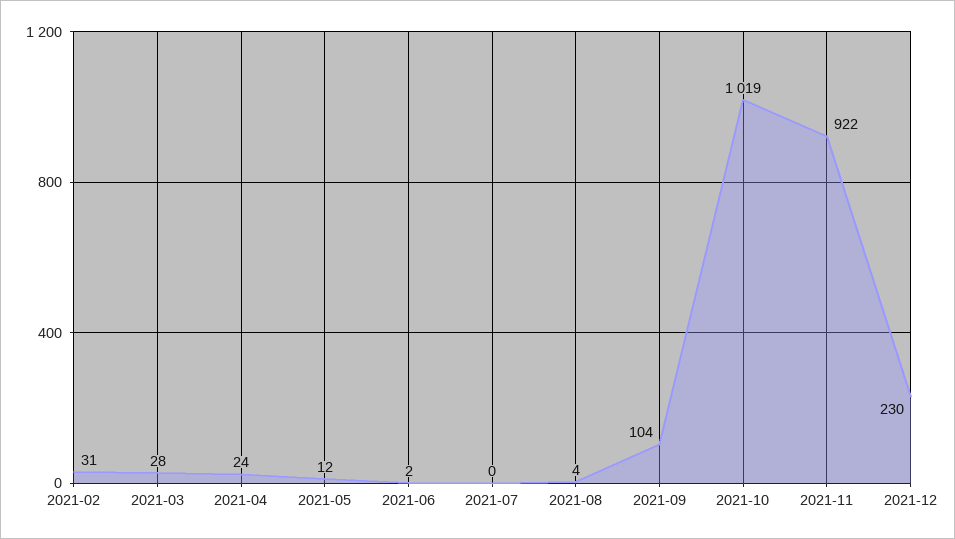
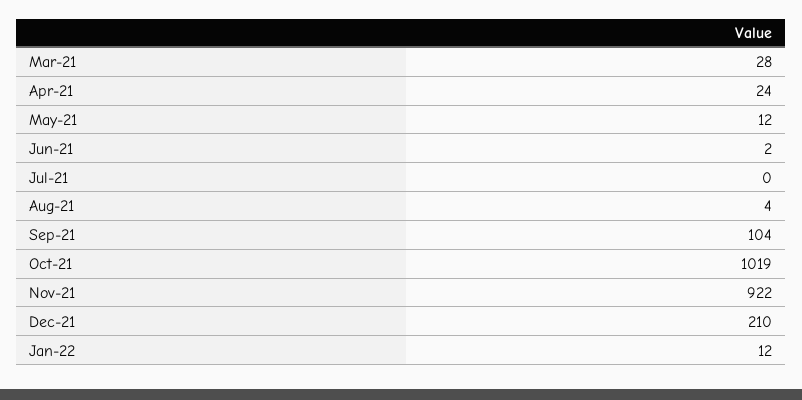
2021-02: 31 -> none
2021-12: 230 -> 210
Jan-22: none -> 12

